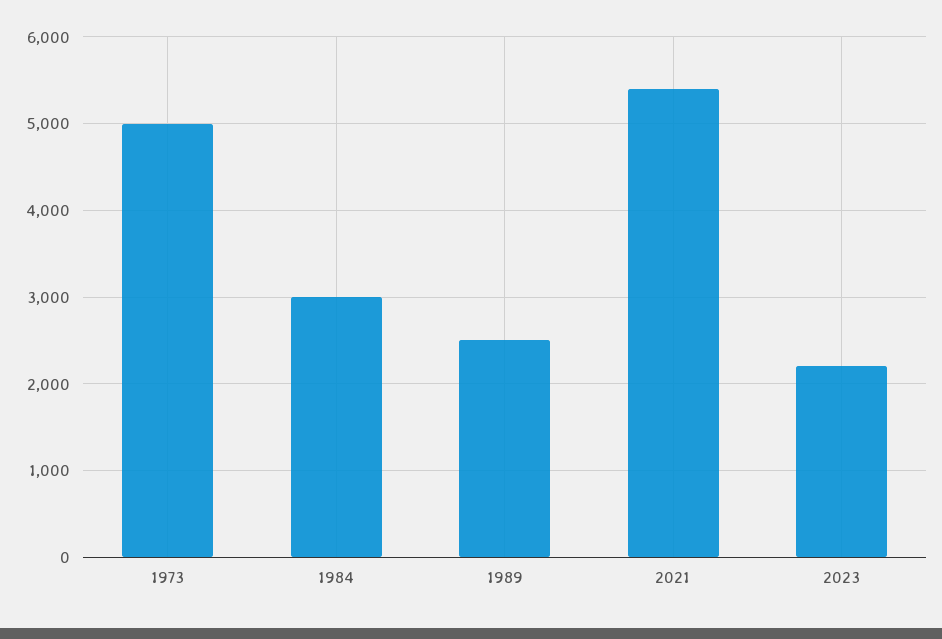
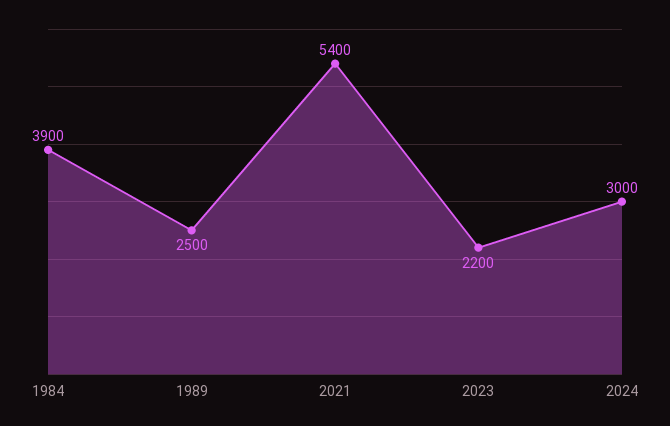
1973: 5000 -> none
1984: 3000 -> 3900
2024: none -> 3000

